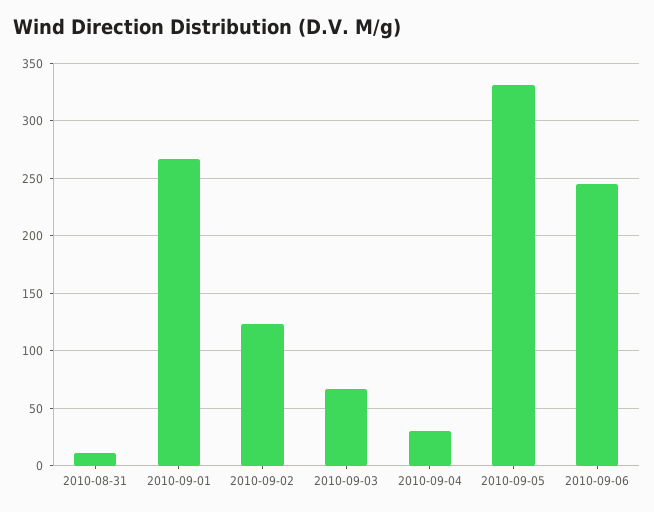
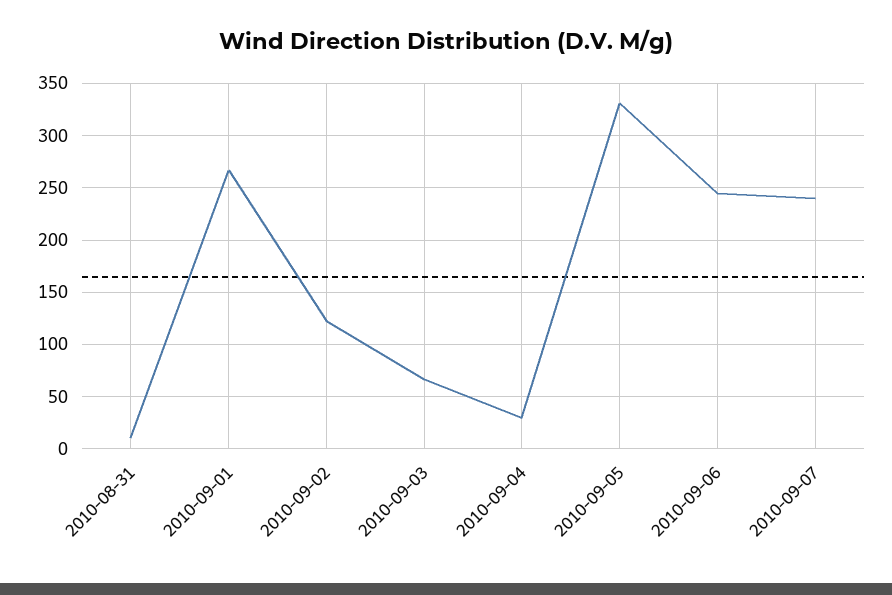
2010-09-07: none -> 240

